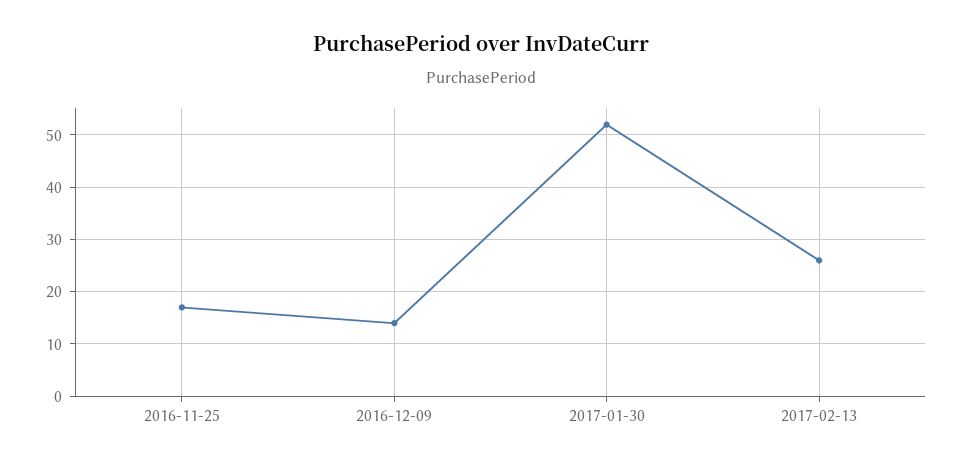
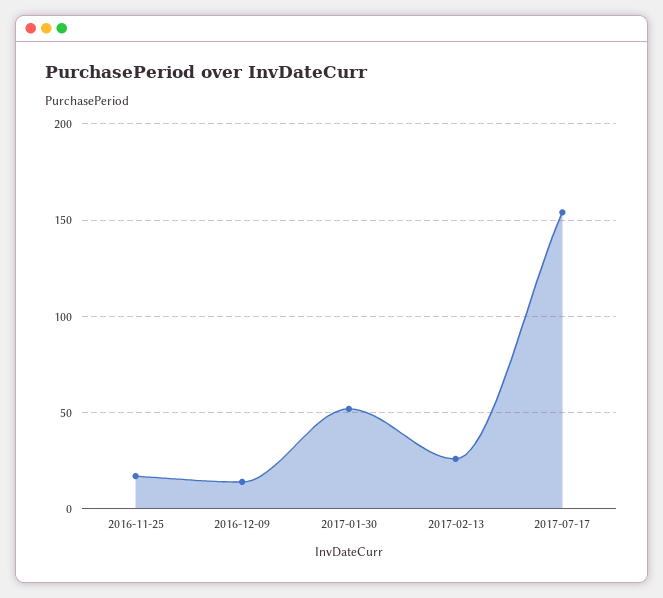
2017-07-17: none -> 155

